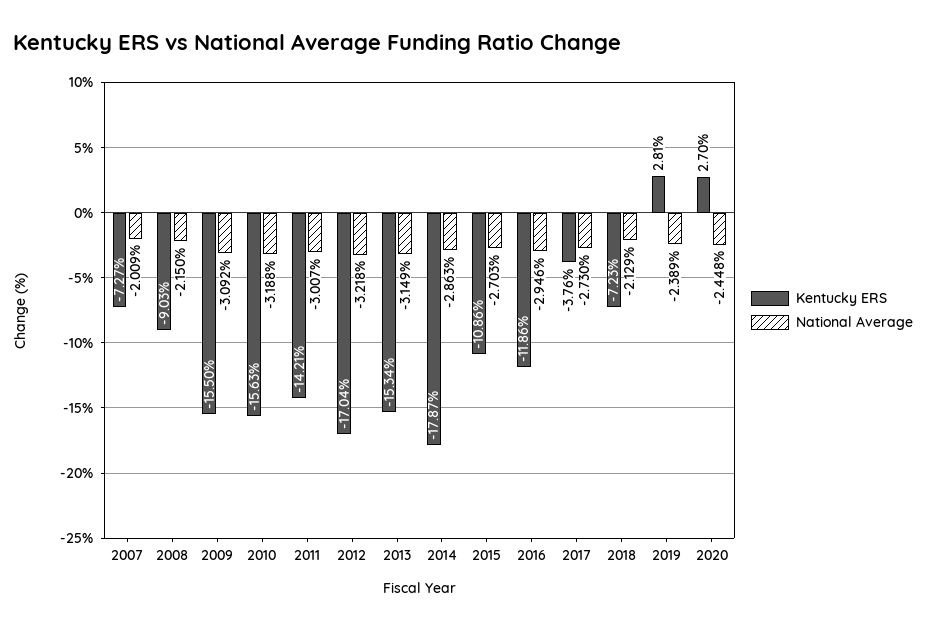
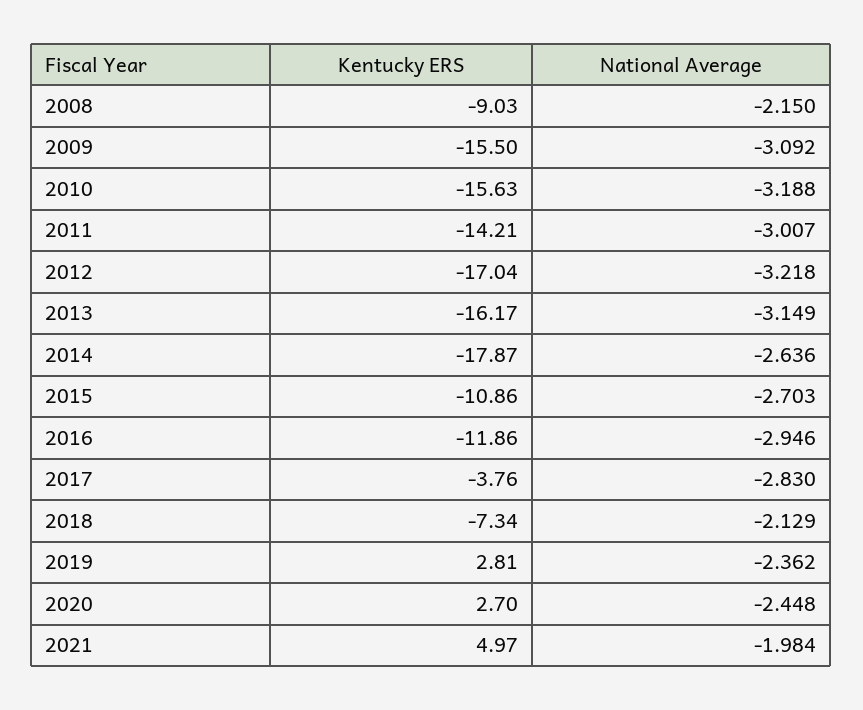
Kentucky ERS, 2007: -7.27 -> none
National Average, 2007: -2.009 -> none
Kentucky ERS, 2013: -15.34 -> -16.17
National Average, 2014: -2.863 -> -2.636
National Average, 2017: -2.73 -> -2.83
Kentucky ERS, 2018: -7.23 -> -7.34
National Average, 2019: -2.389 -> -2.362
Kentucky ERS, 2021: none -> 4.97
National Average, 2021: none -> -1.984

